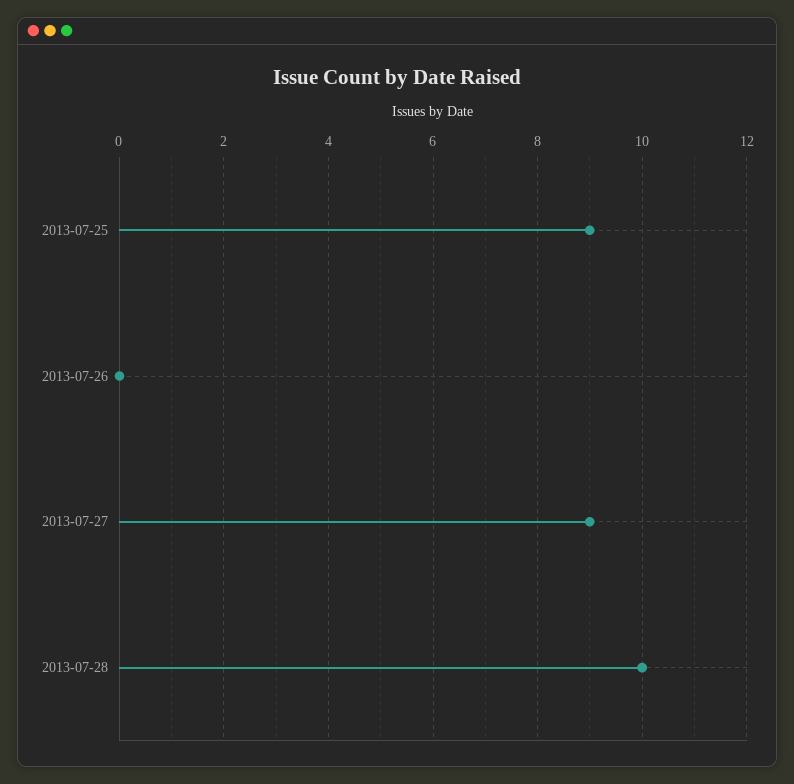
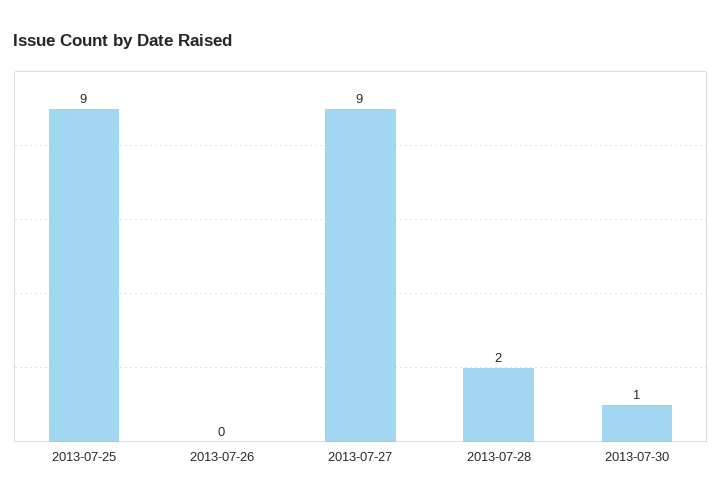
2013-07-28: 10 -> 2
2013-07-30: none -> 1

